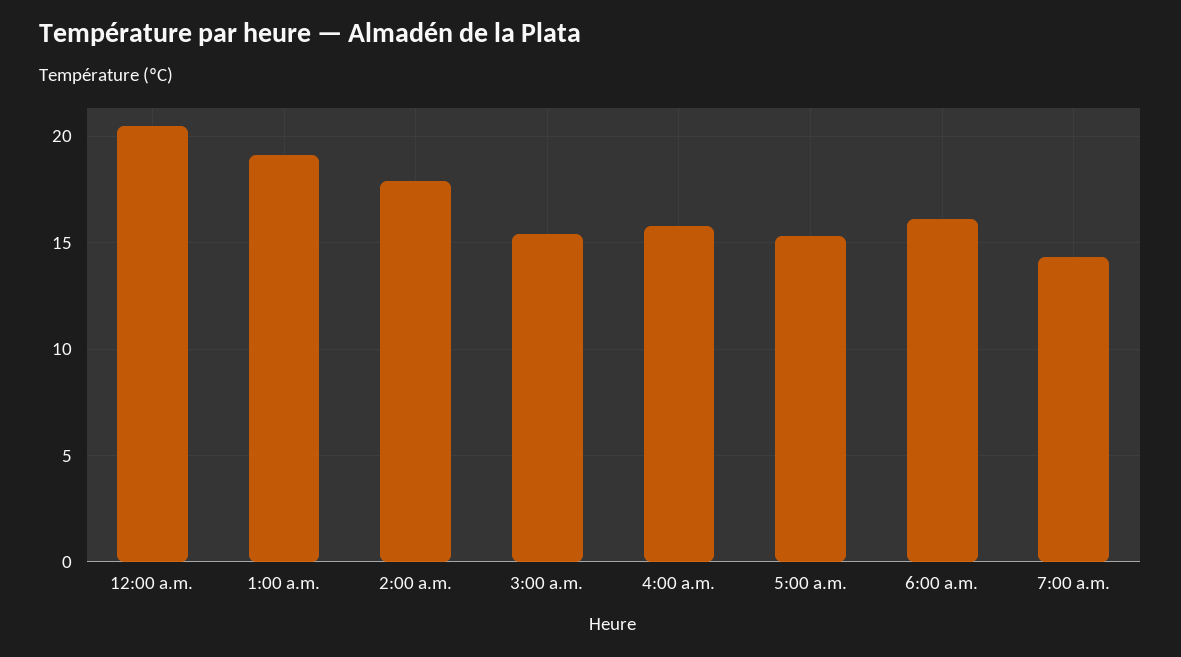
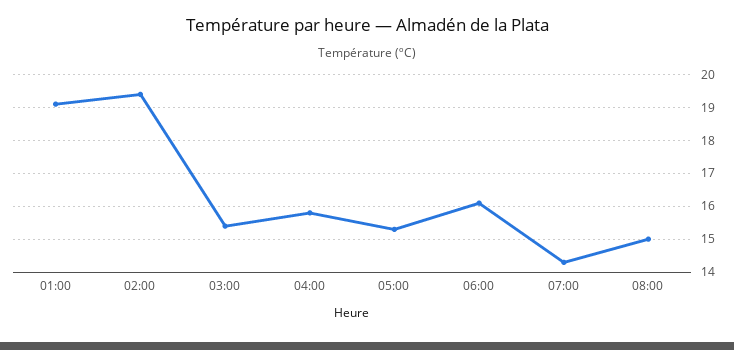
12:00 a.m.: 20.5 -> none
2:00 a.m.: 18 -> 19.5
08:00: none -> 15

